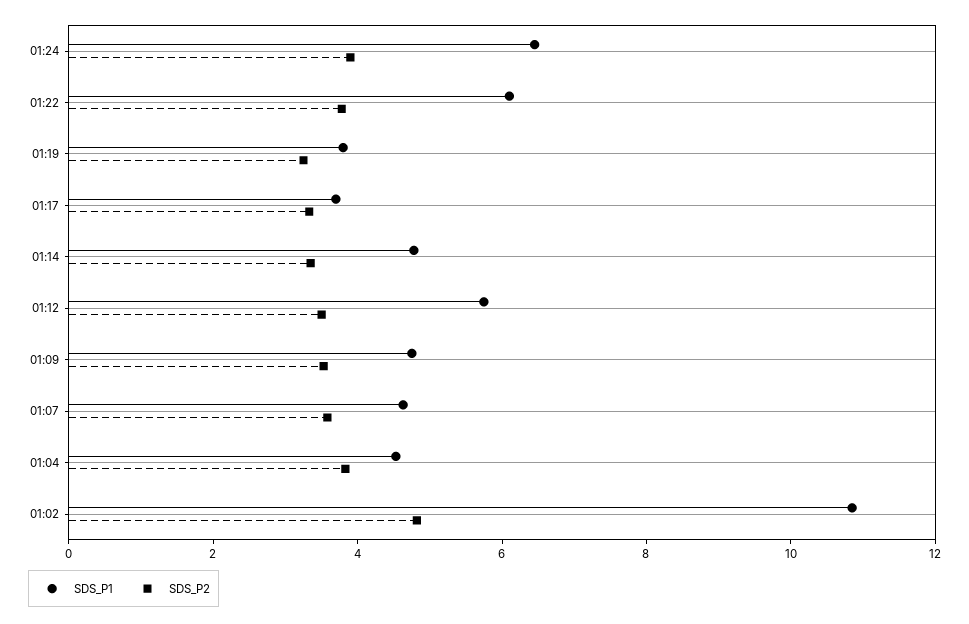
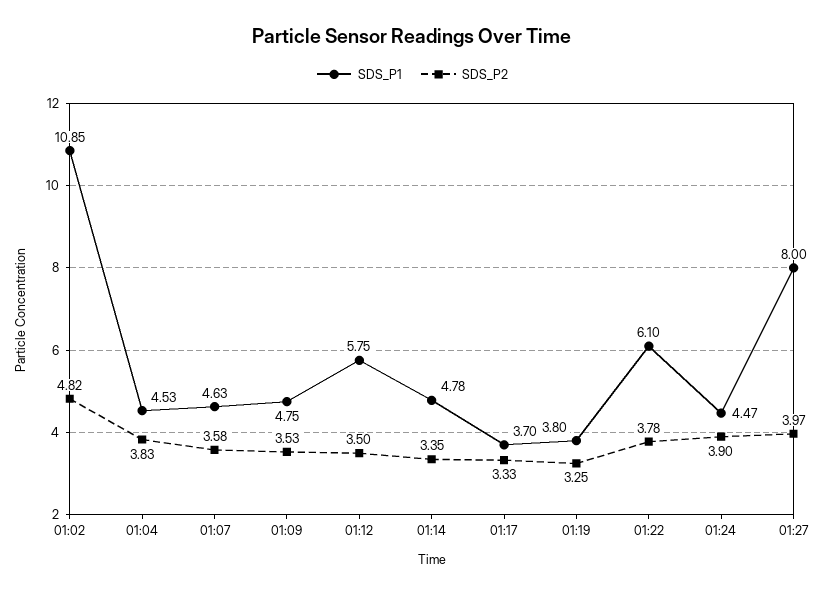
SDS_P1, 01:24: 6.5 -> 4.47
SDS_P1, 01:27: none -> 8
SDS_P2, 01:27: none -> 3.97

